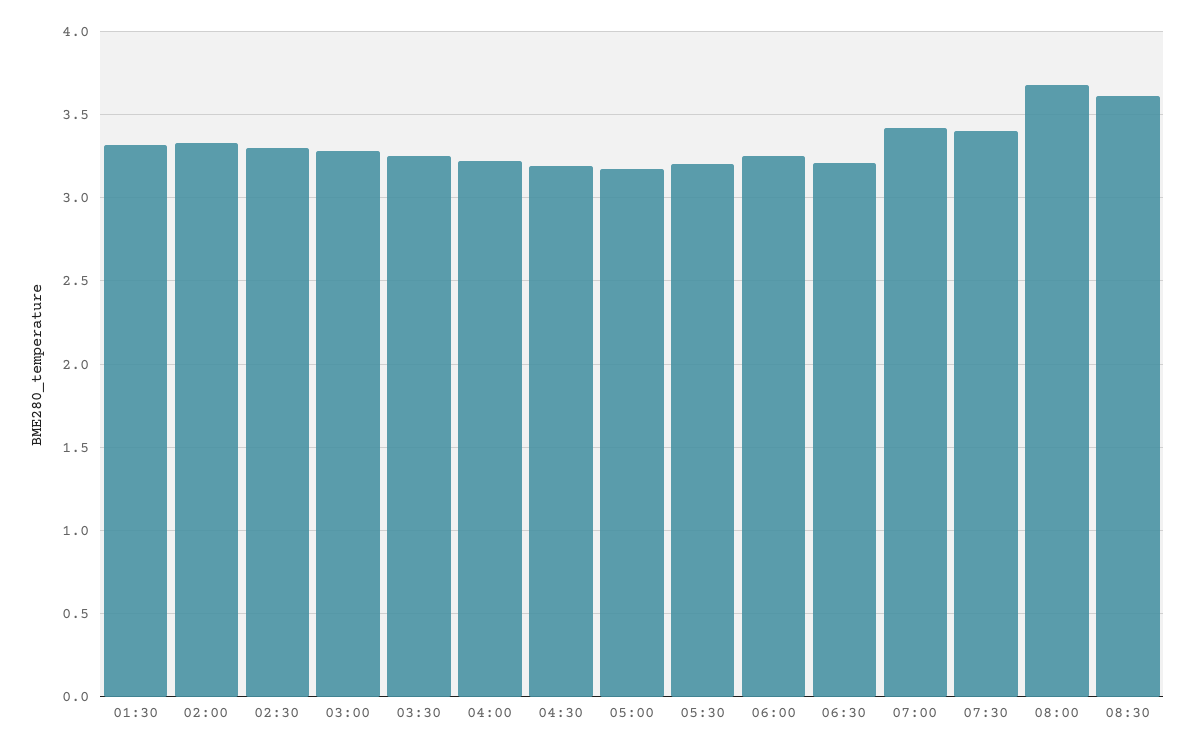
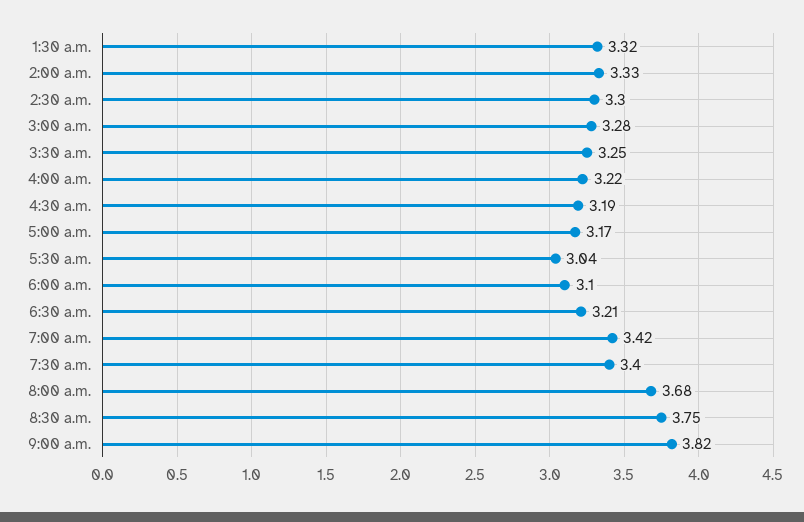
05:30: 3.2 -> 3.04
06:00: 3.25 -> 3.1
08:30: 3.6 -> 3.75
9:00 a.m.: none -> 3.82

